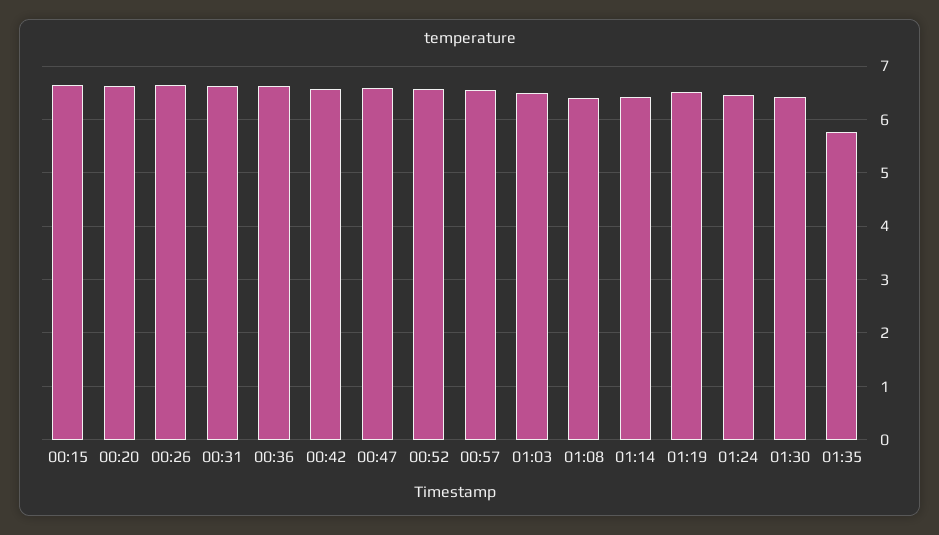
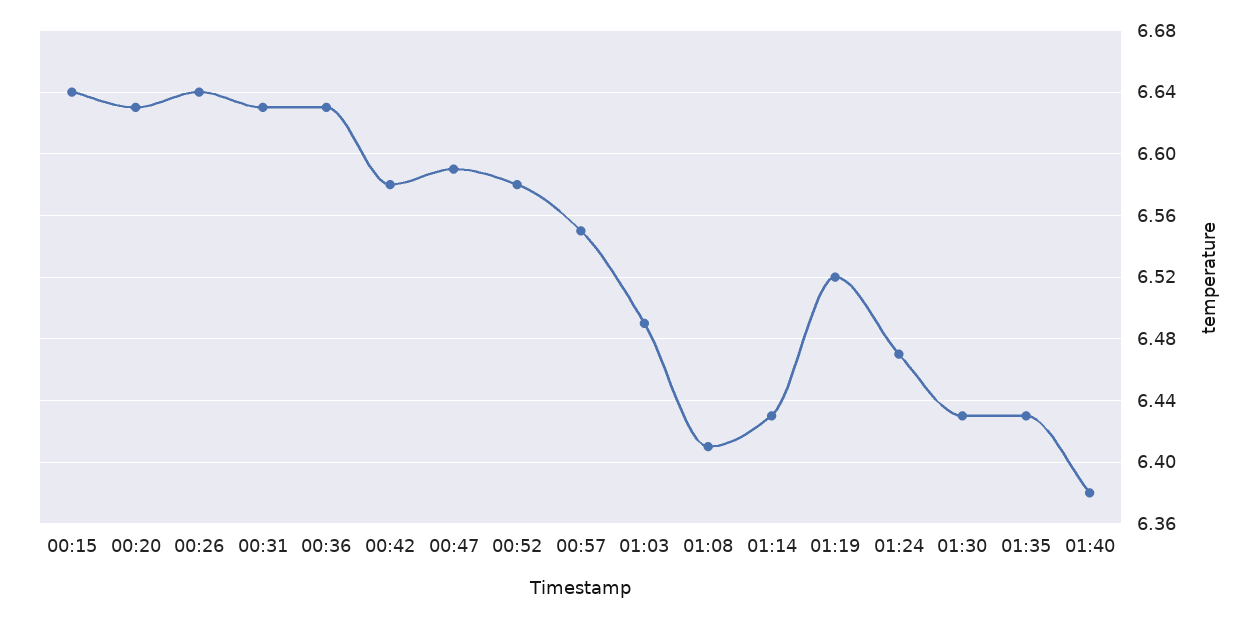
01:35: 5.8 -> 6.43
01:40: none -> 6.38

